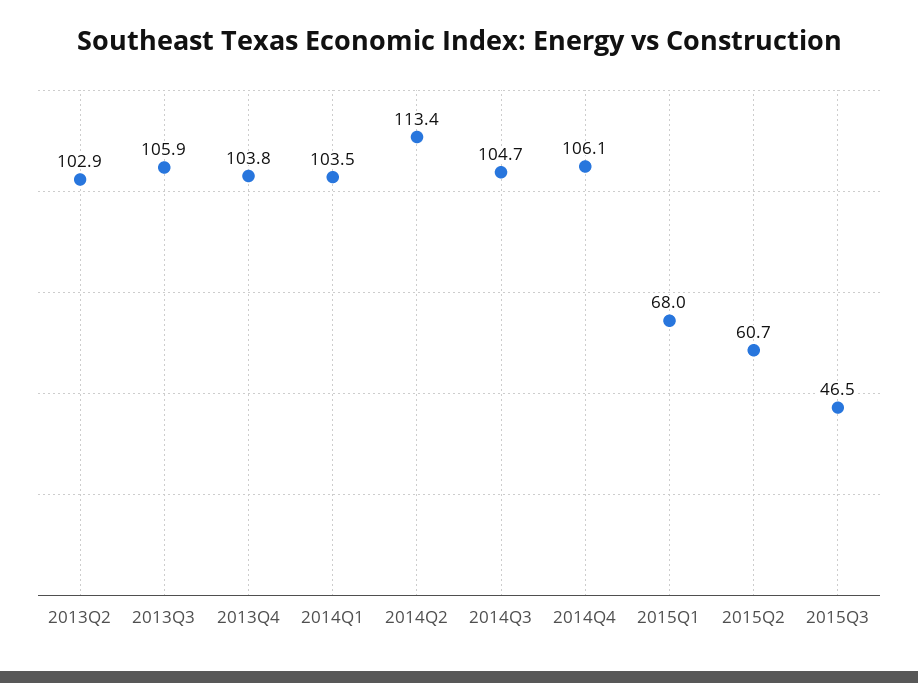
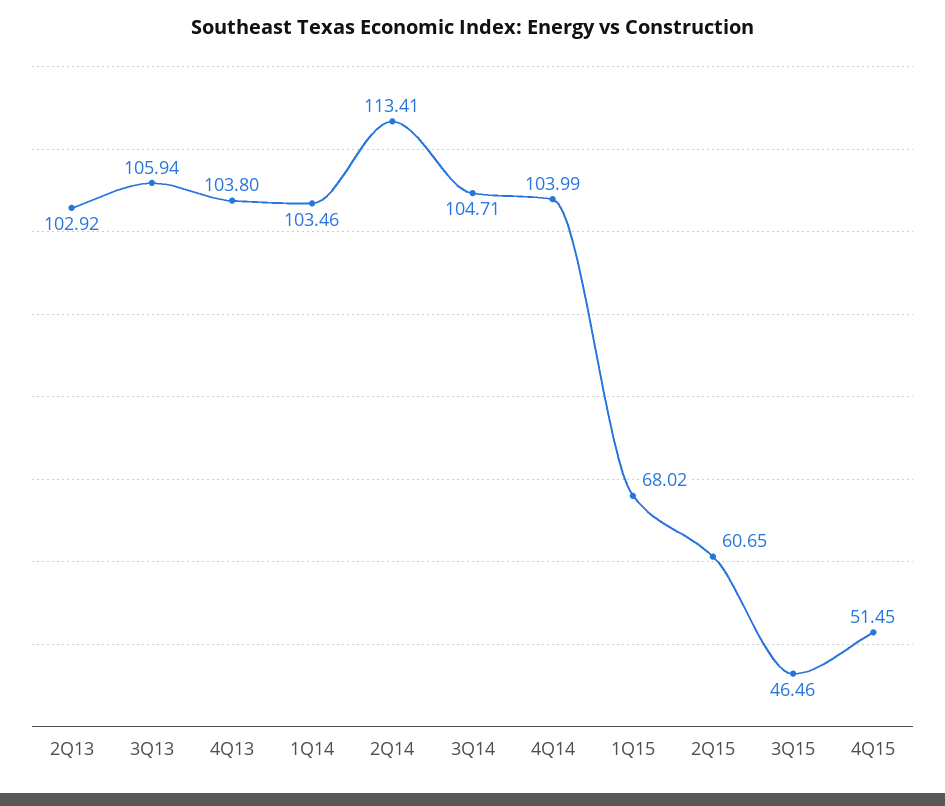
2014Q4: 106.1 -> 103.99
4Q15: none -> 51.45

